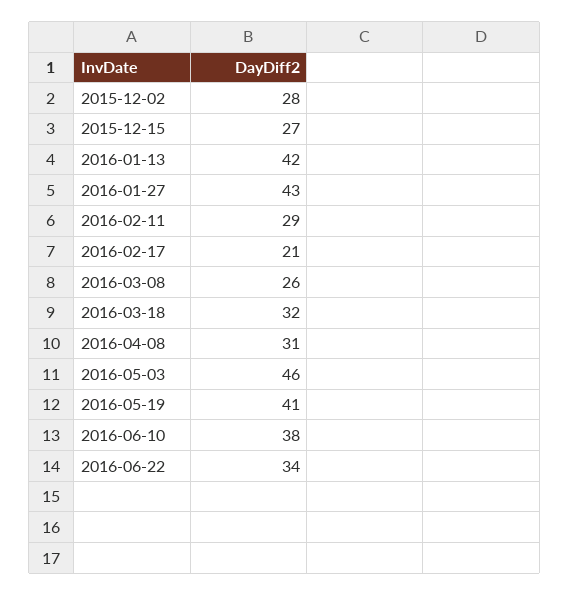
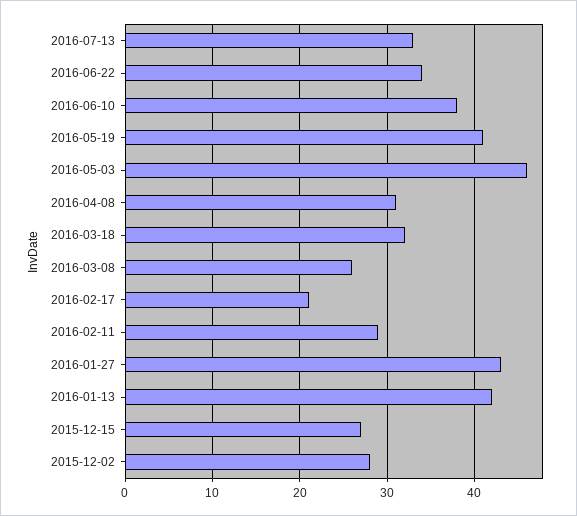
2016-07-13: none -> 33

